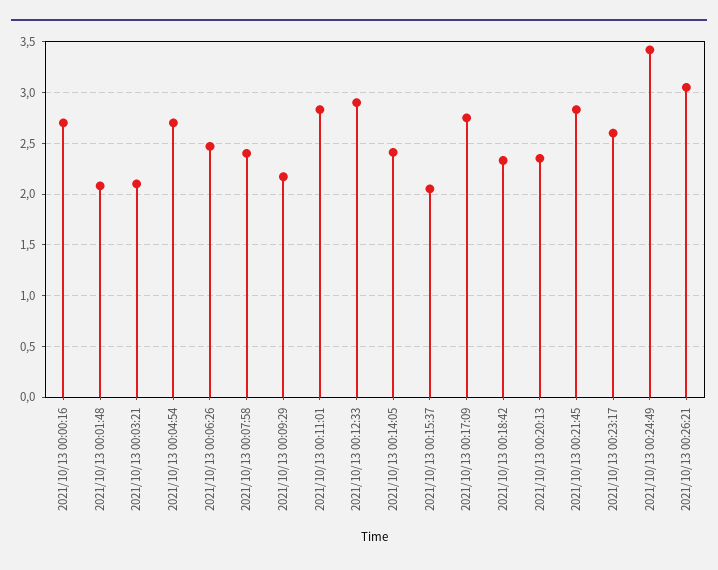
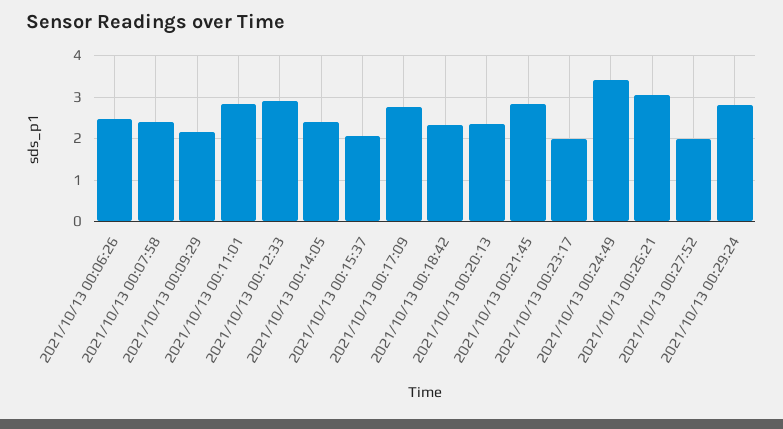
2021/10/13 00:00:16: 2.7 -> none
2021/10/13 00:01:48: 2.1 -> none
2021/10/13 00:03:21: 2.1 -> none
2021/10/13 00:04:54: 2.7 -> none
2021/10/13 00:23:17: 2.6 -> 2
2021/10/13 00:27:52: none -> 2
2021/10/13 00:29:24: none -> 2.8

